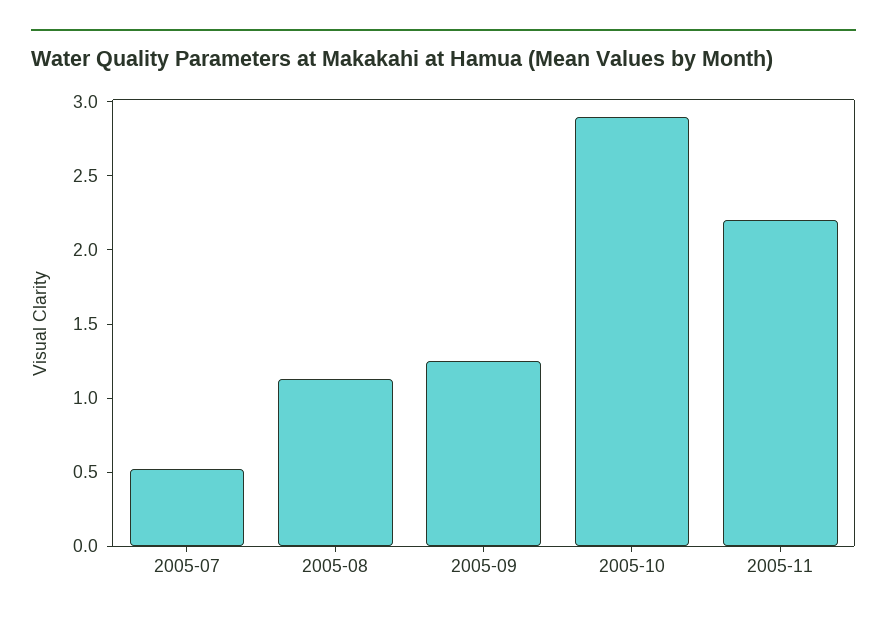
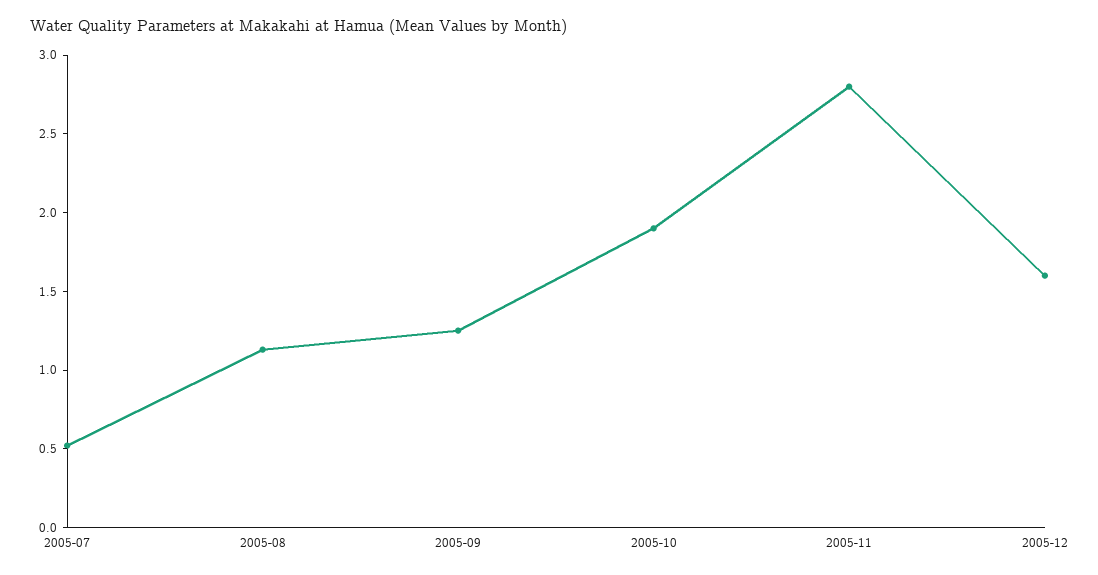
2005-10: 2.9 -> 1.9
2005-11: 2.2 -> 2.8
2005-12: none -> 1.6

